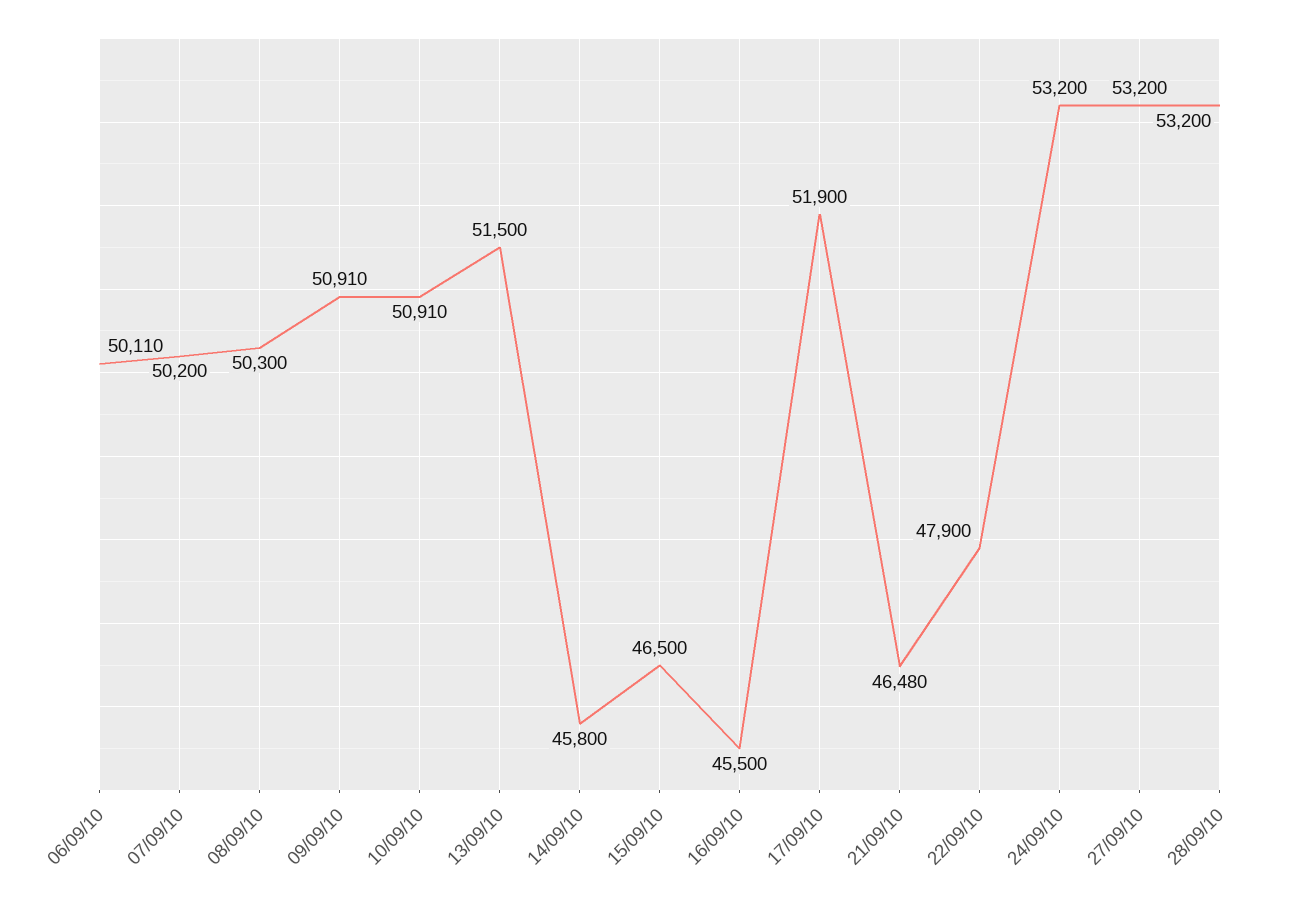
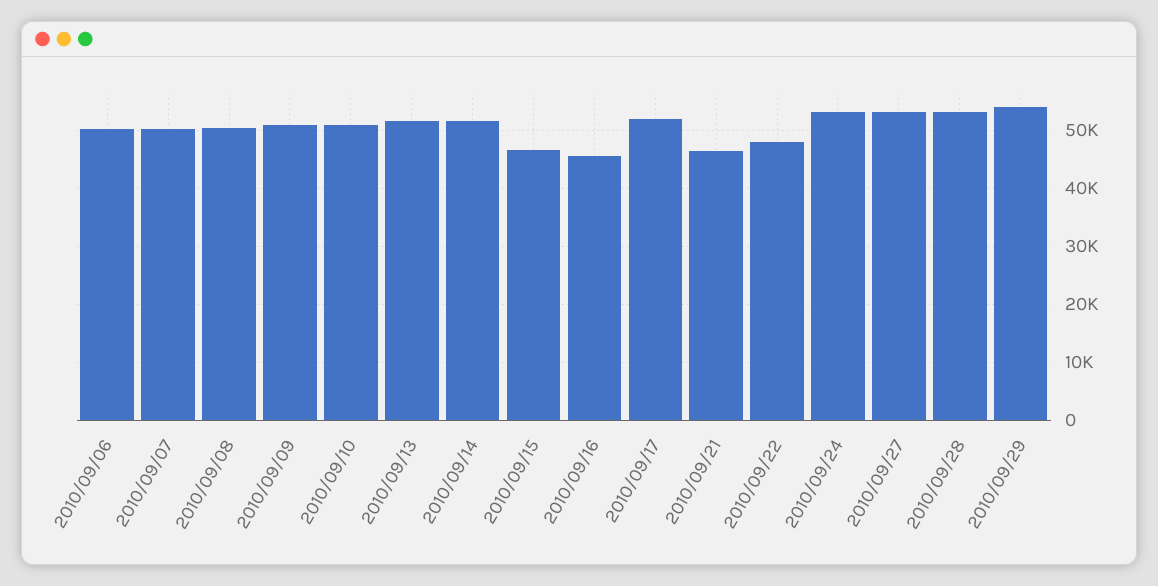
14/09/10: 45800 -> 52000
2010/09/29: none -> 54000

